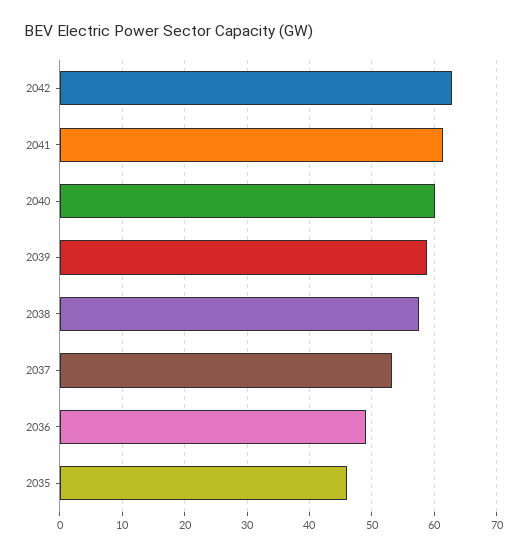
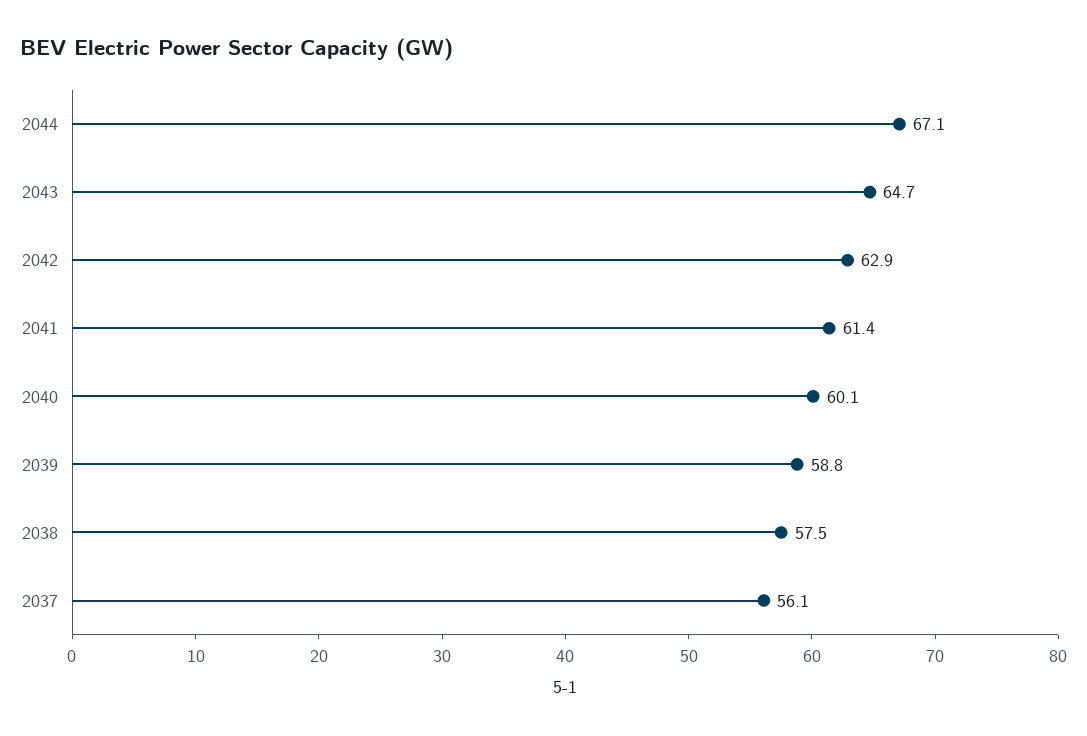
2037: 53 -> 56.1
2036: 49 -> none
2035: 46 -> none
2044: none -> 67.1
2043: none -> 64.7

